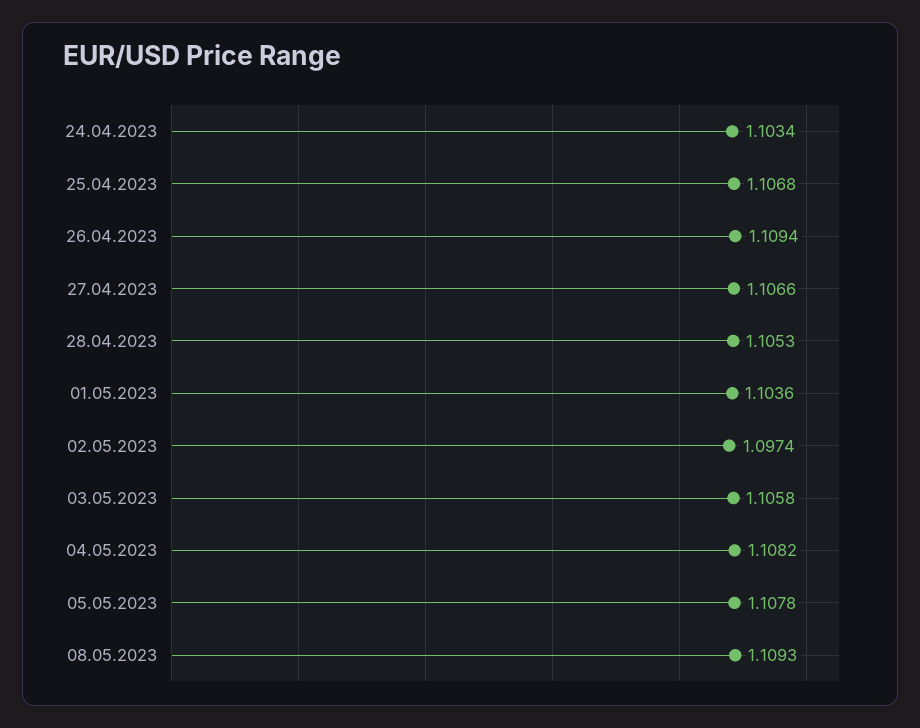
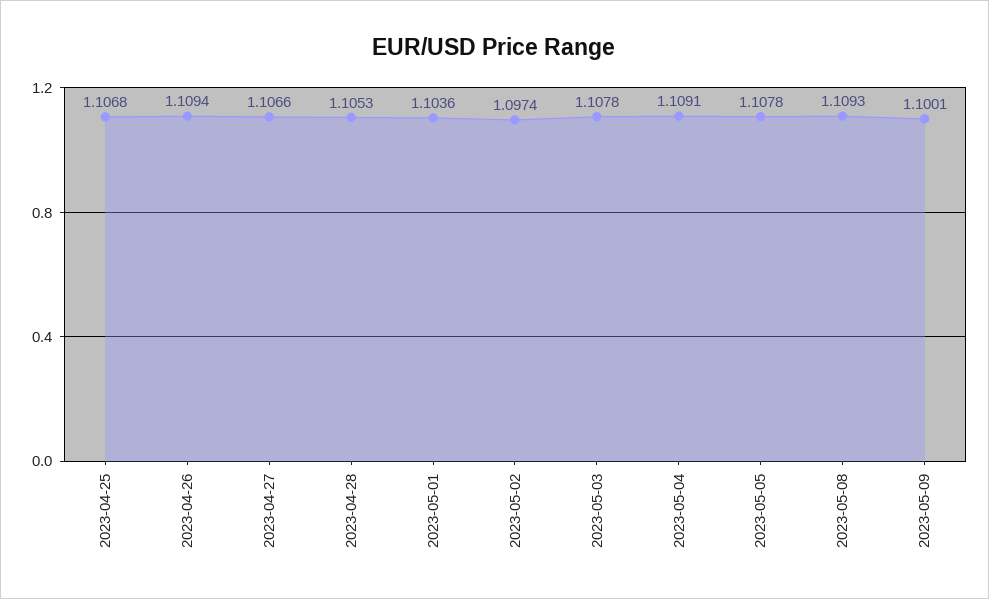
24.04.2023: 1.1034 -> none
03.05.2023: 1.1058 -> 1.1078
04.05.2023: 1.1082 -> 1.1091
2023-05-09: none -> 1.1001

